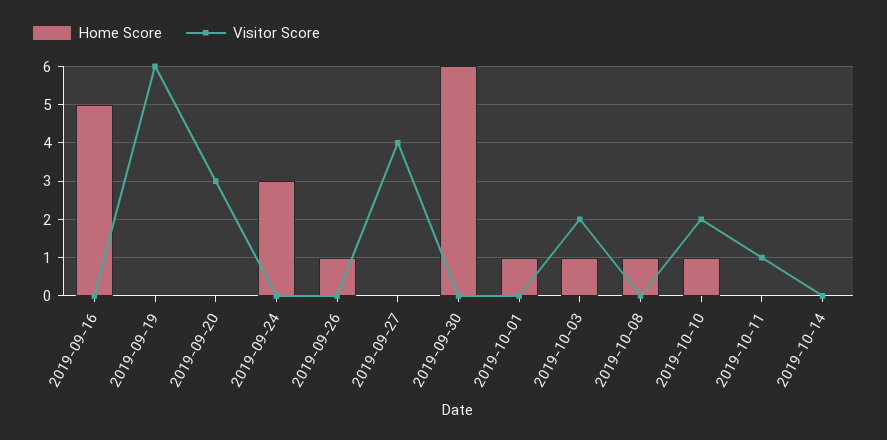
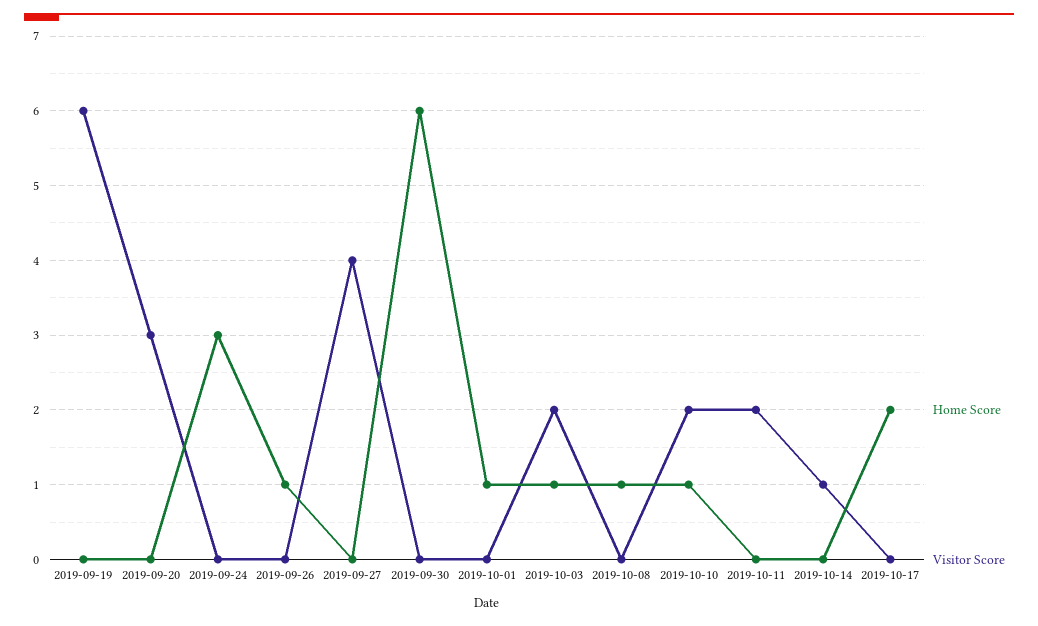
Home Score, 2019-09-16: 5 -> none
Visitor Score, 2019-09-16: 0 -> none
Visitor Score, 2019-10-11: 1 -> 2
Visitor Score, 2019-10-14: 0 -> 1
Home Score, 2019-10-17: none -> 2
Visitor Score, 2019-10-17: none -> 0

